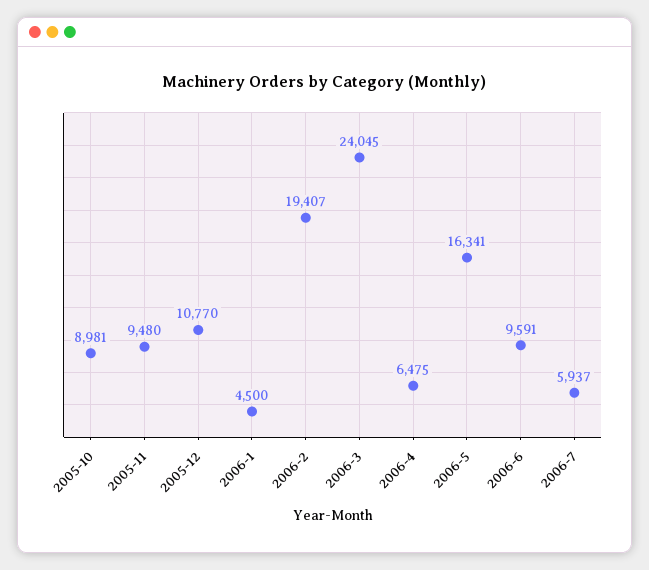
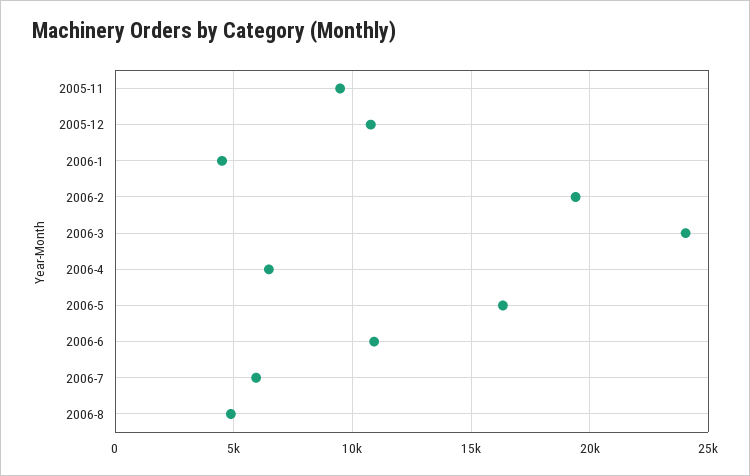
2005-10: 8981 -> none
2006-6: 9591 -> 11000
2006-8: none -> 5000

